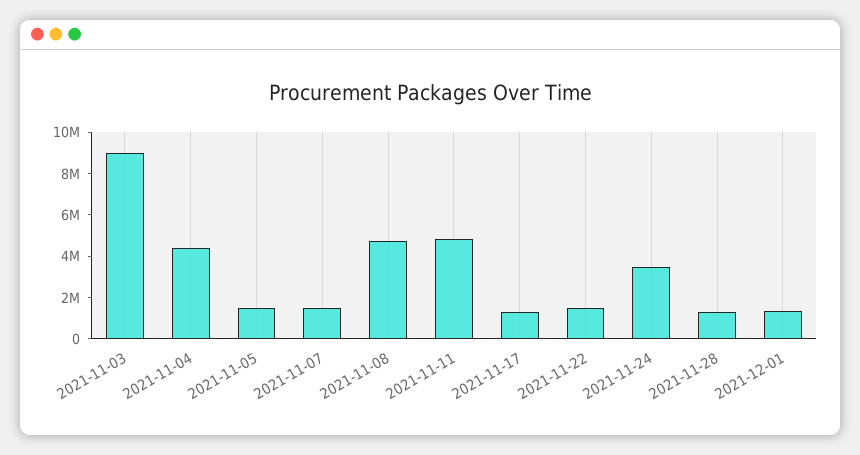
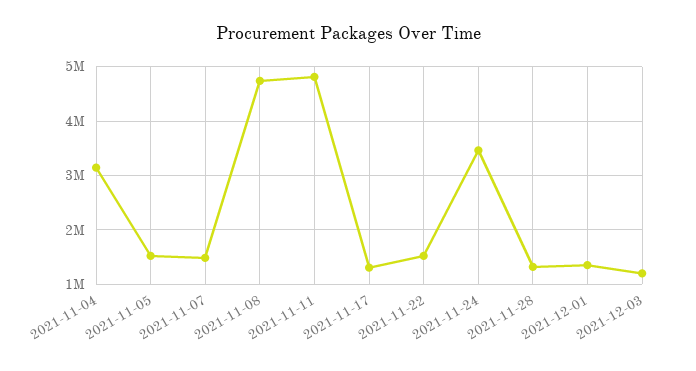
2021-11-03: 9000000 -> none
2021-11-04: 4500000 -> 3200000
2021-12-03: none -> 1200000

